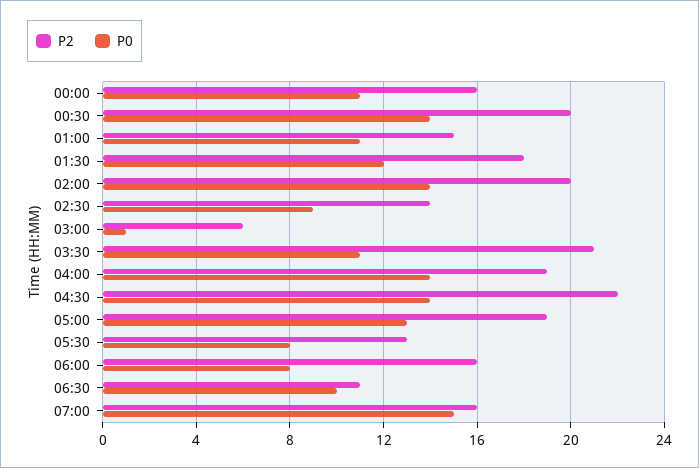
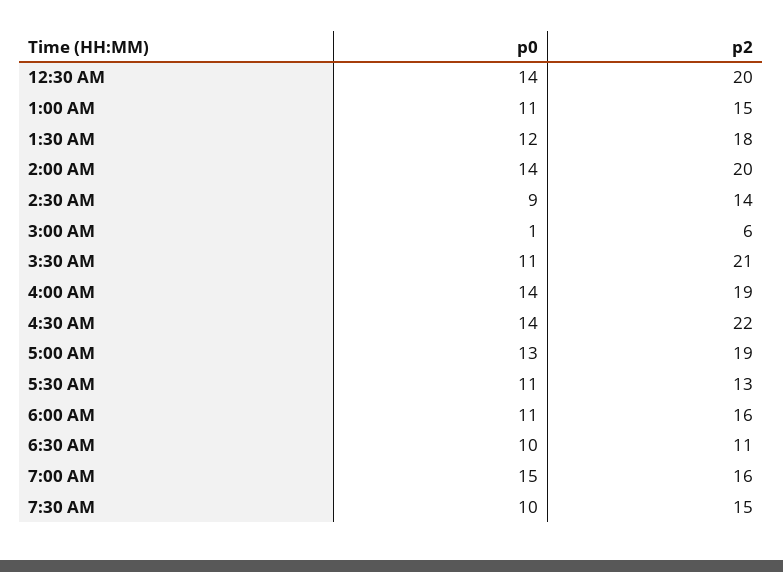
P2, 00:00: 16 -> none
P0, 00:00: 11 -> none
P0, 05:30: 8 -> 11
P0, 06:00: 8 -> 11
P0, 7:30 AM: none -> 10
P2, 7:30 AM: none -> 15

